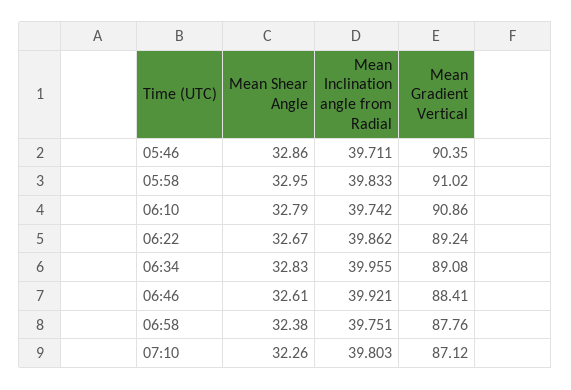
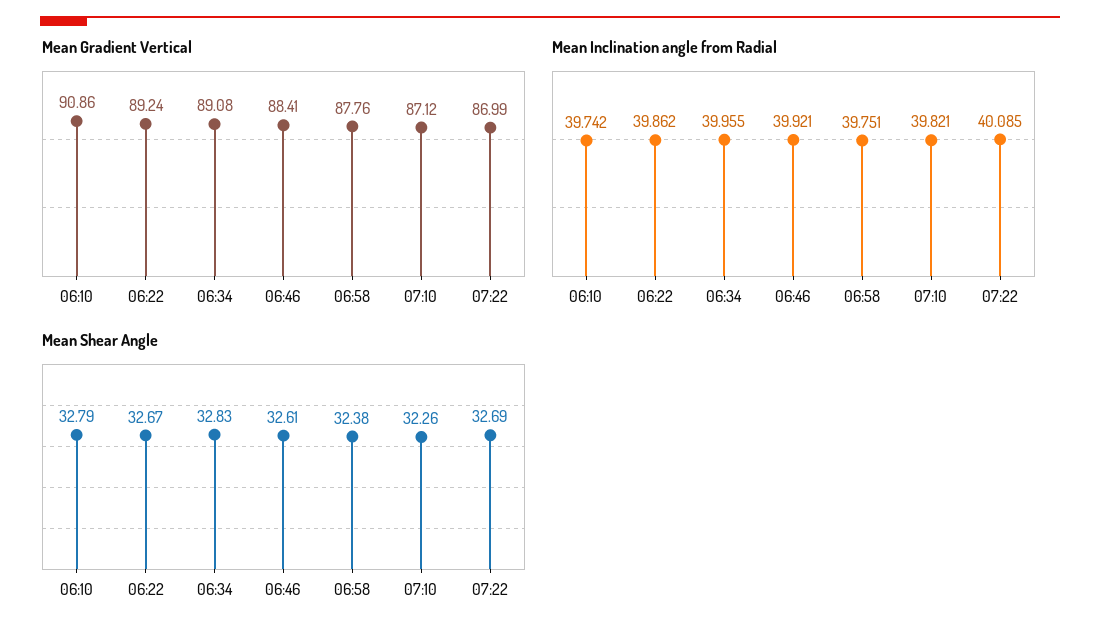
Mean Shear Angle, 05:46: 32.86 -> none
Mean Inclination angle from Radial, 05:46: 39.711 -> none
Mean Gradient Vertical, 05:46: 90.35 -> none
Mean Shear Angle, 05:58: 32.95 -> none
Mean Inclination angle from Radial, 05:58: 39.833 -> none
Mean Gradient Vertical, 05:58: 91.02 -> none
Mean Inclination angle from Radial, 07:10: 39.803 -> 39.821
Mean Gradient Vertical, 07:22: none -> 86.99
Mean Inclination angle from Radial, 07:22: none -> 40.085
Mean Shear Angle, 07:22: none -> 32.69

